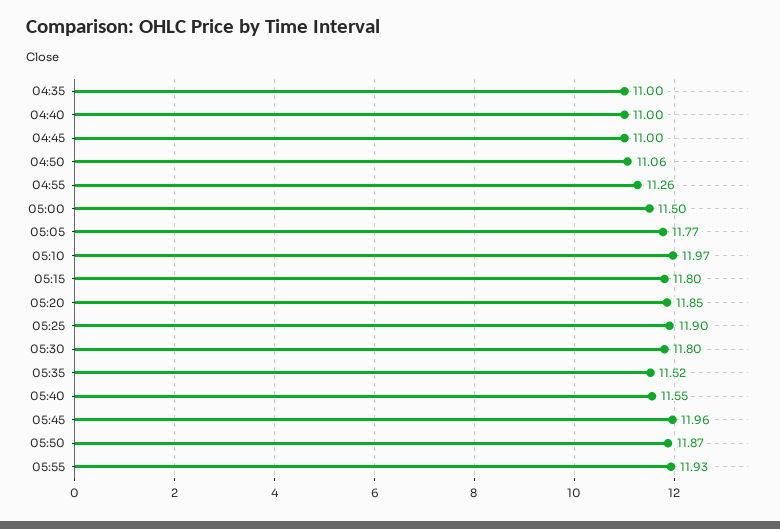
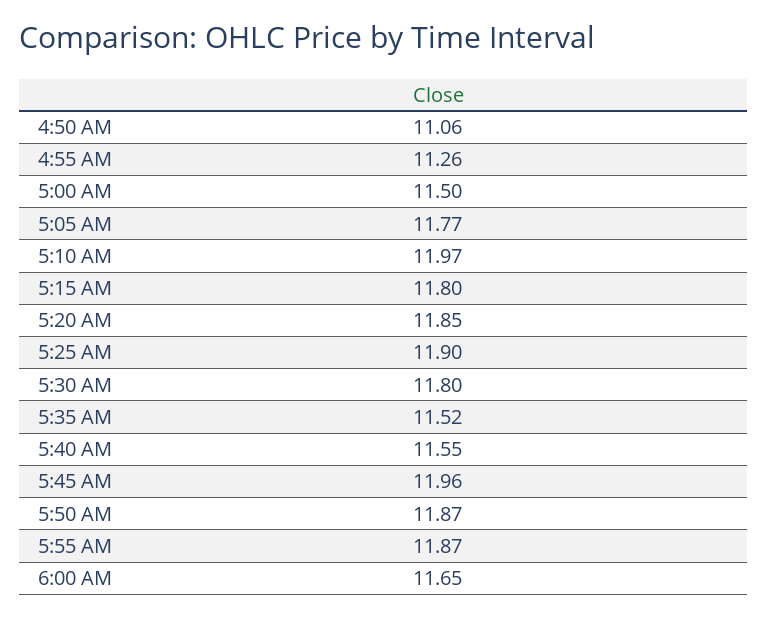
04:35: 11 -> none
04:40: 11 -> none
04:45: 11 -> none
05:55: 11.93 -> 11.87
6:00 AM: none -> 11.65

